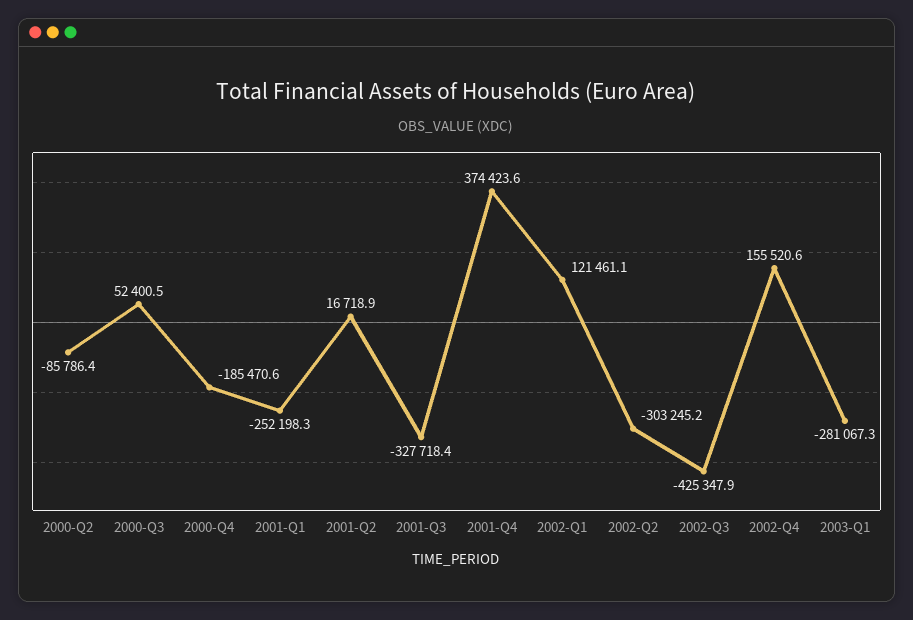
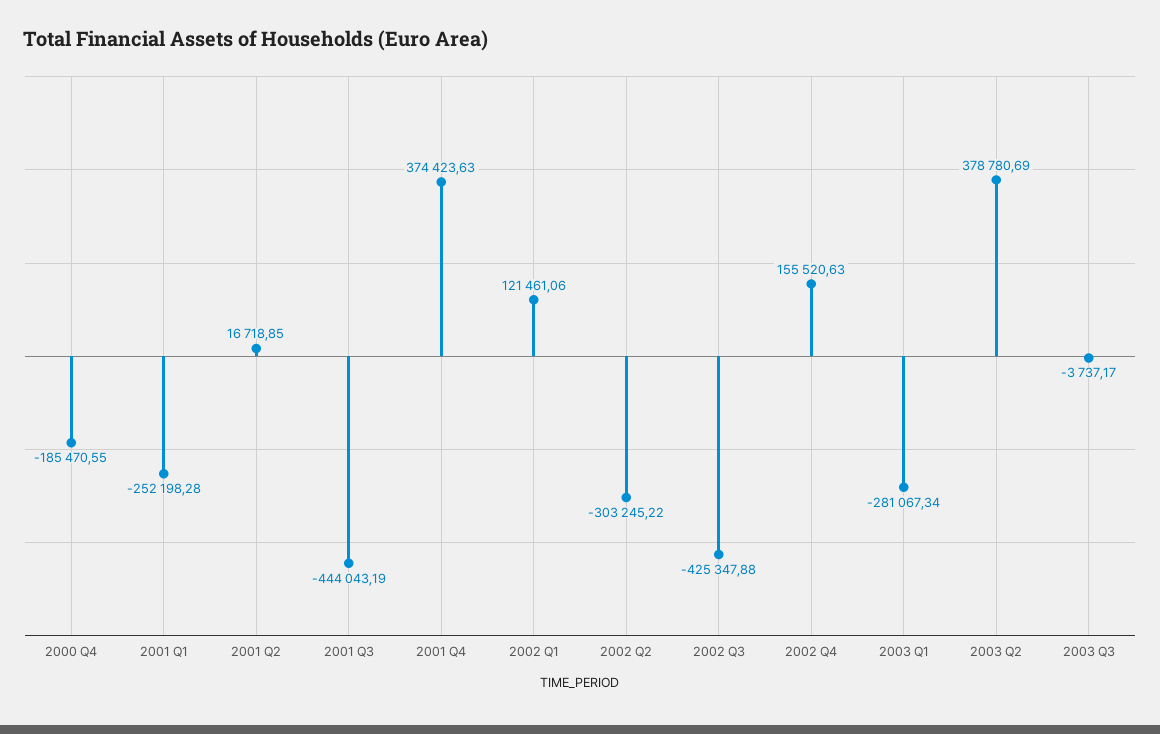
2000-Q2: -85786.4 -> none
2000-Q3: 52400.5 -> none
2001-Q3: -327718.4 -> -444043.19
2003 Q2: none -> 378780.69
2003 Q3: none -> -3737.17

